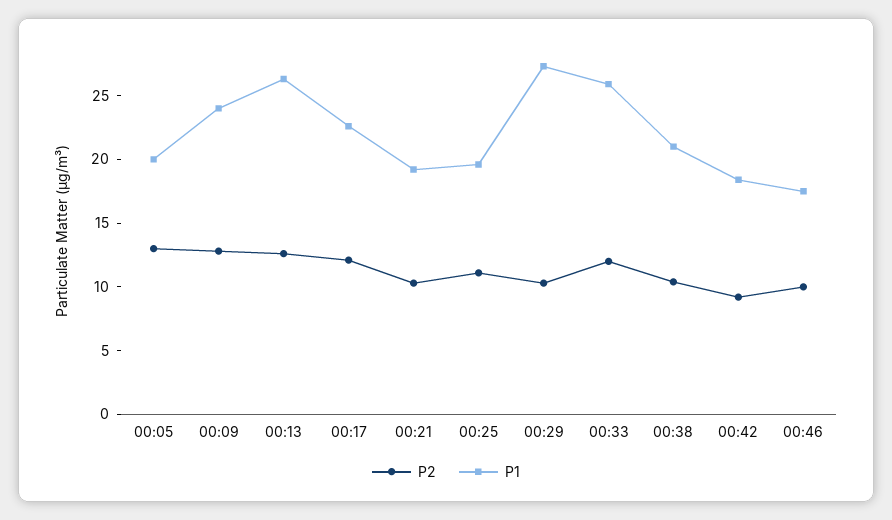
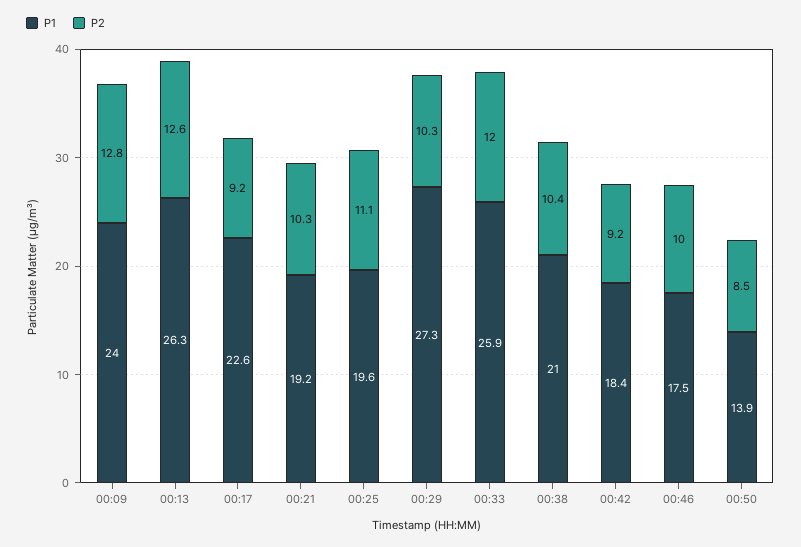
P2, 00:05: 13 -> none
P1, 00:05: 20 -> none
P2, 00:17: 12 -> 9.2
P1, 00:50: none -> 13.9
P2, 00:50: none -> 8.5

